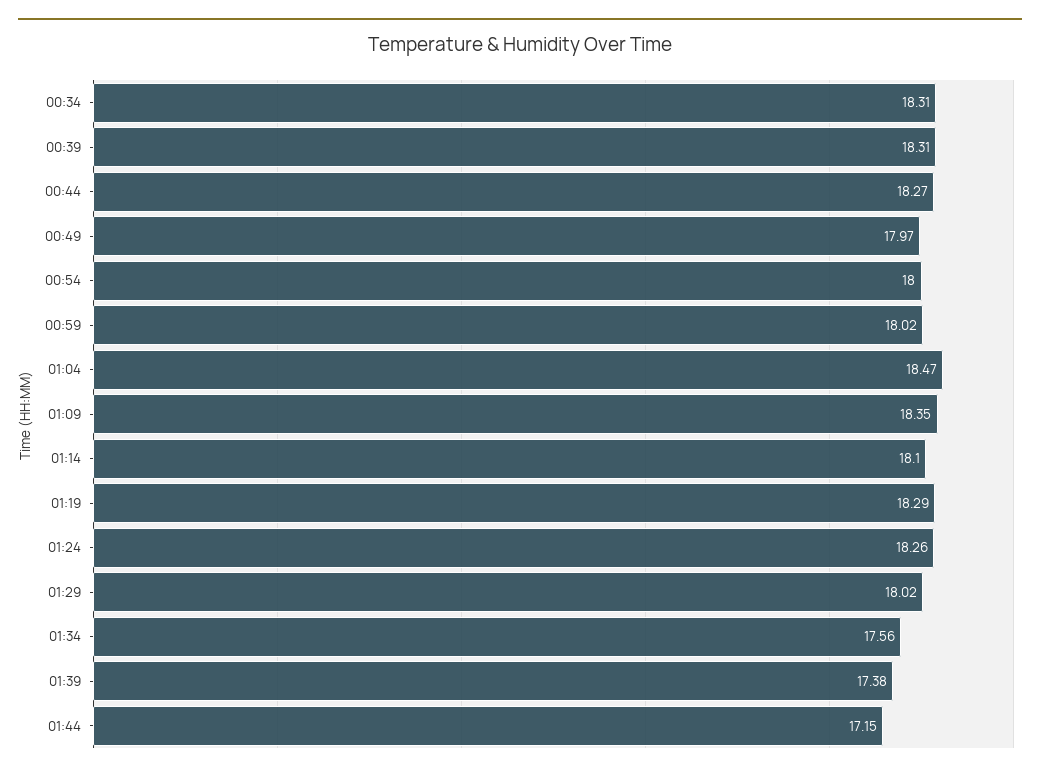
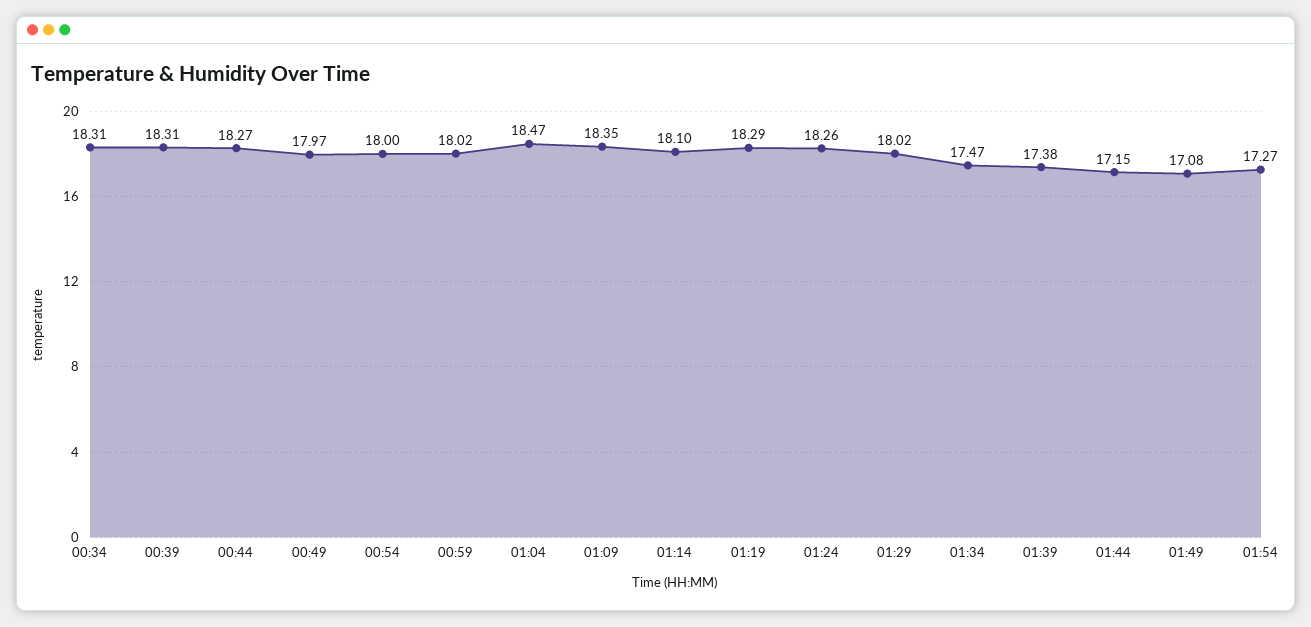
01:34: 17.56 -> 17.47
01:49: none -> 17.08
01:54: none -> 17.27

